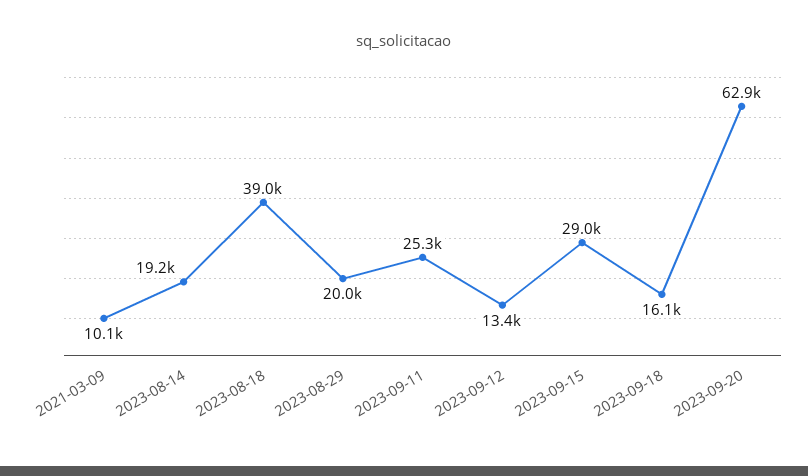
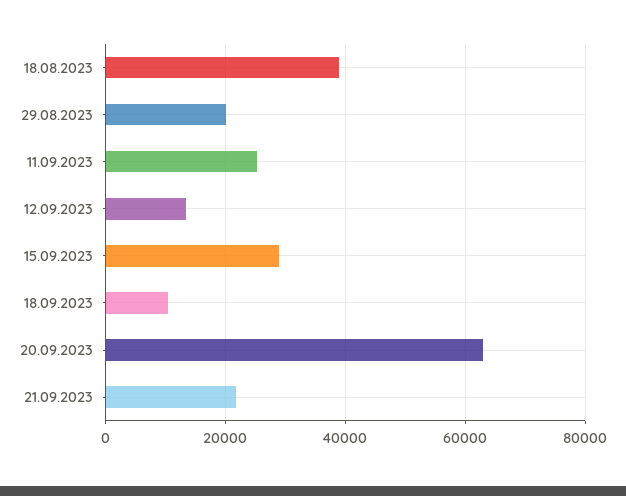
2021-03-09: 10100 -> none
2023-08-14: 19200 -> none
2023-09-18: 16100 -> 10000
21.09.2023: none -> 22000

